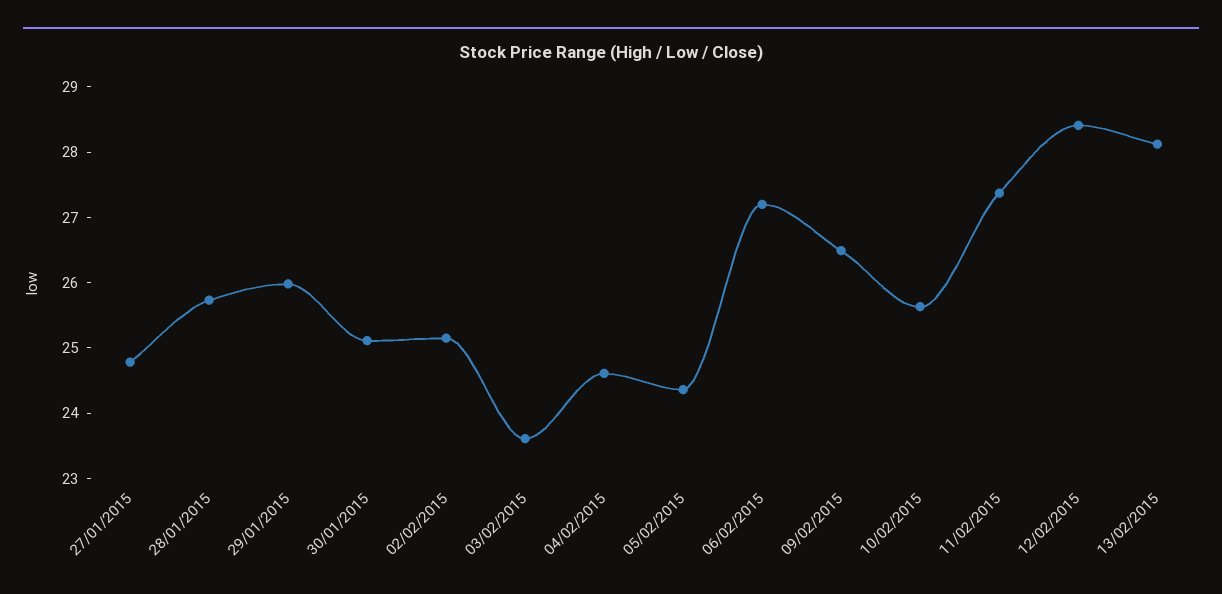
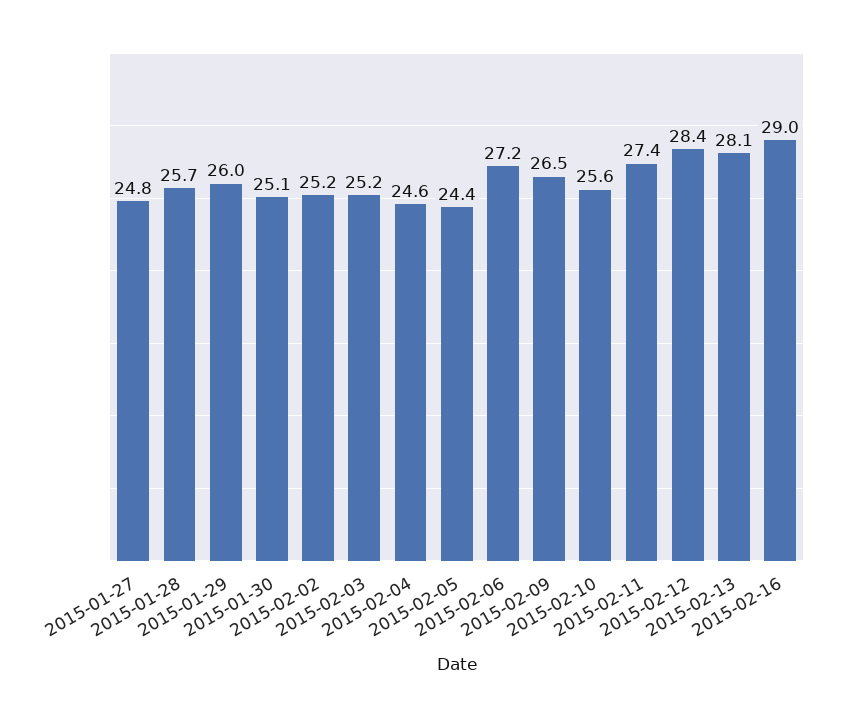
03/02/2015: 23.6 -> 25.2
2015-02-16: none -> 29

